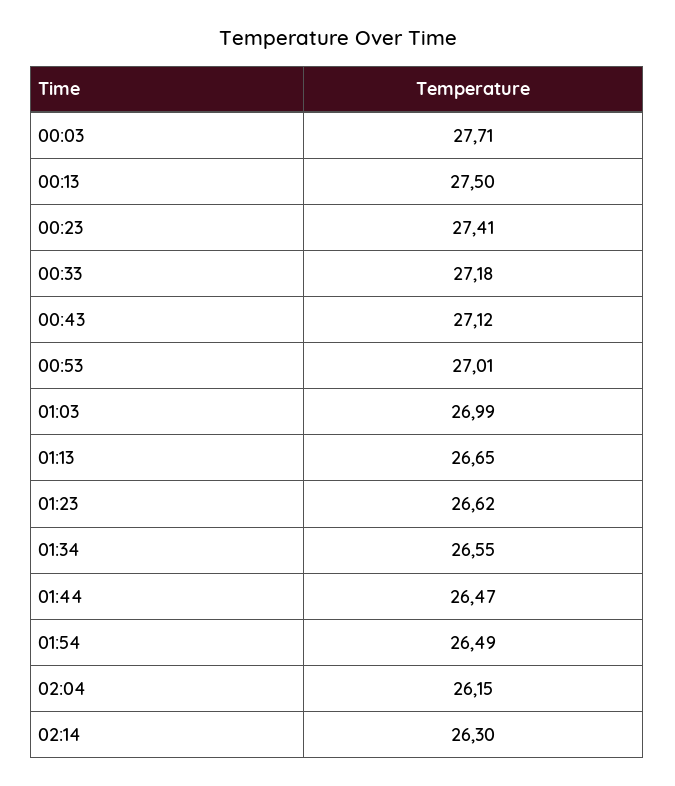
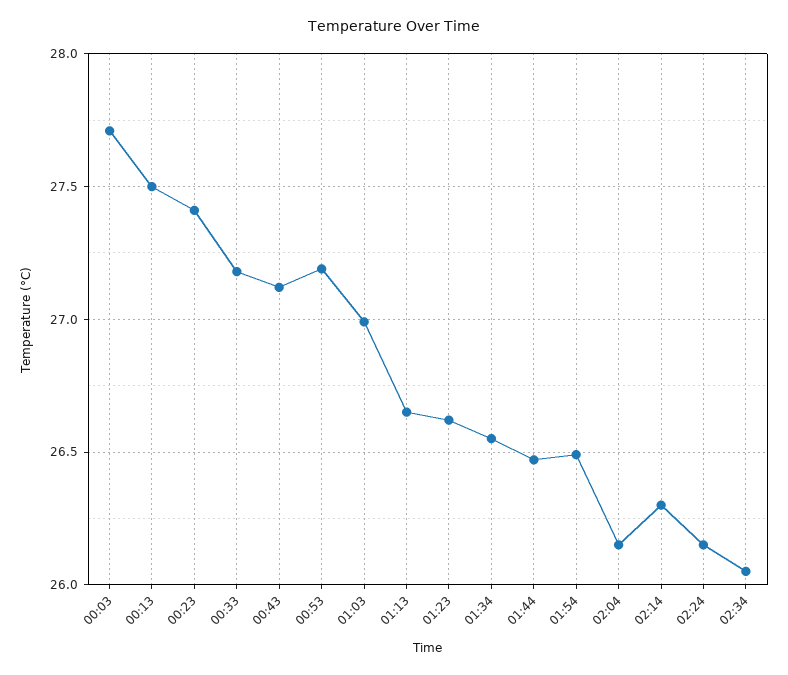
00:53: 27.01 -> 27.2
02:24: none -> 26.15
02:34: none -> 26.05

